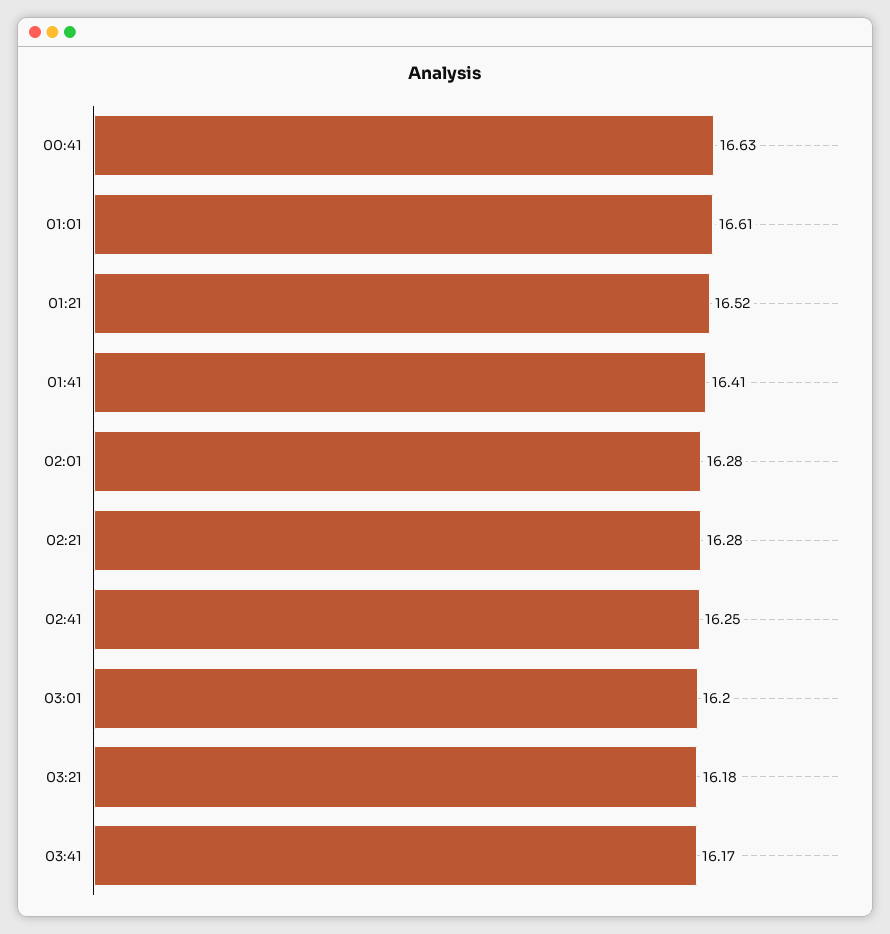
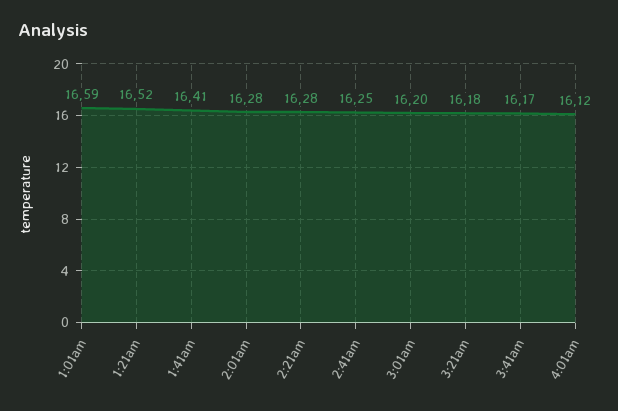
00:41: 16.63 -> none
01:01: 16.61 -> 16.59
4:01am: none -> 16.12

